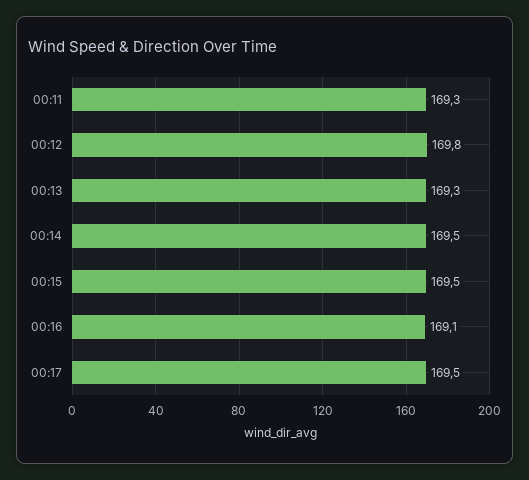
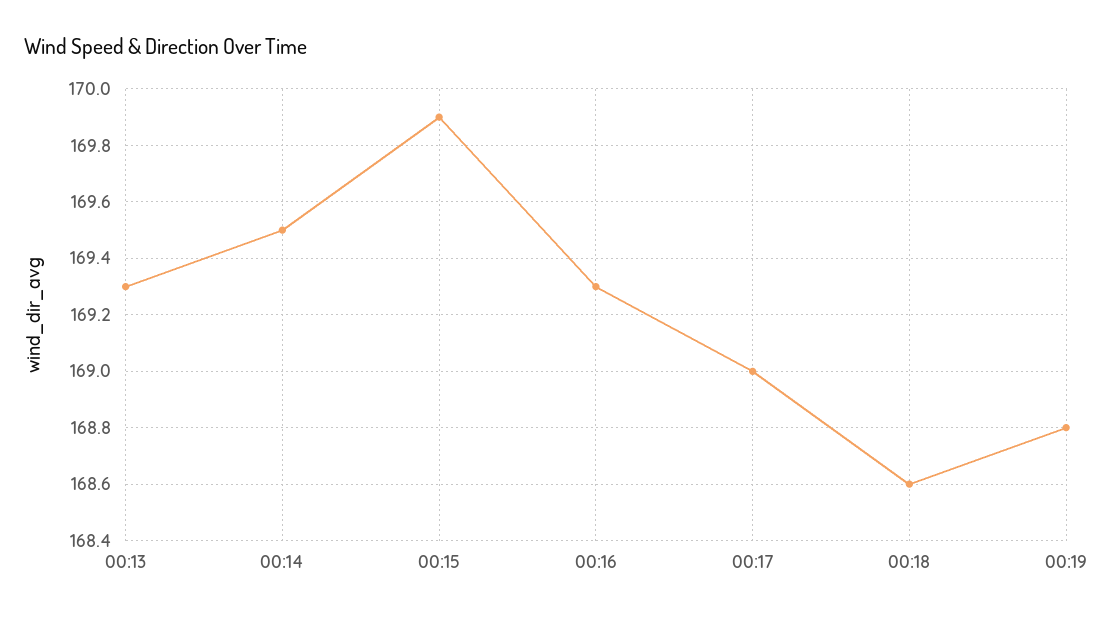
00:11: 169.3 -> none
00:12: 169.8 -> none
00:15: 169.5 -> 169.9
00:16: 169.1 -> 169.3
00:17: 169.5 -> 169
00:18: none -> 168.6
00:19: none -> 168.8

